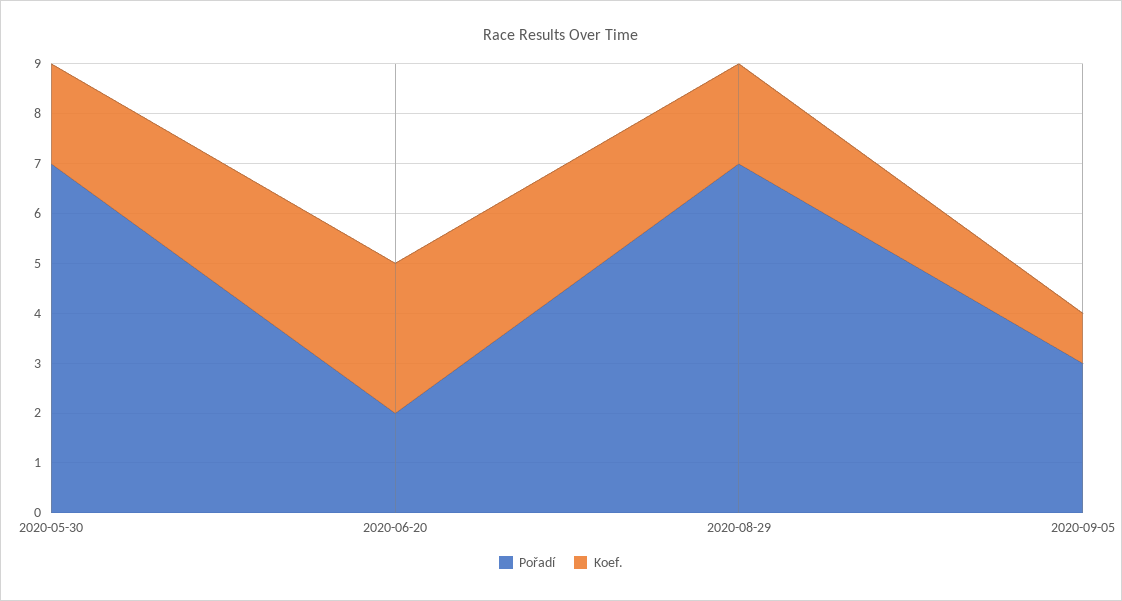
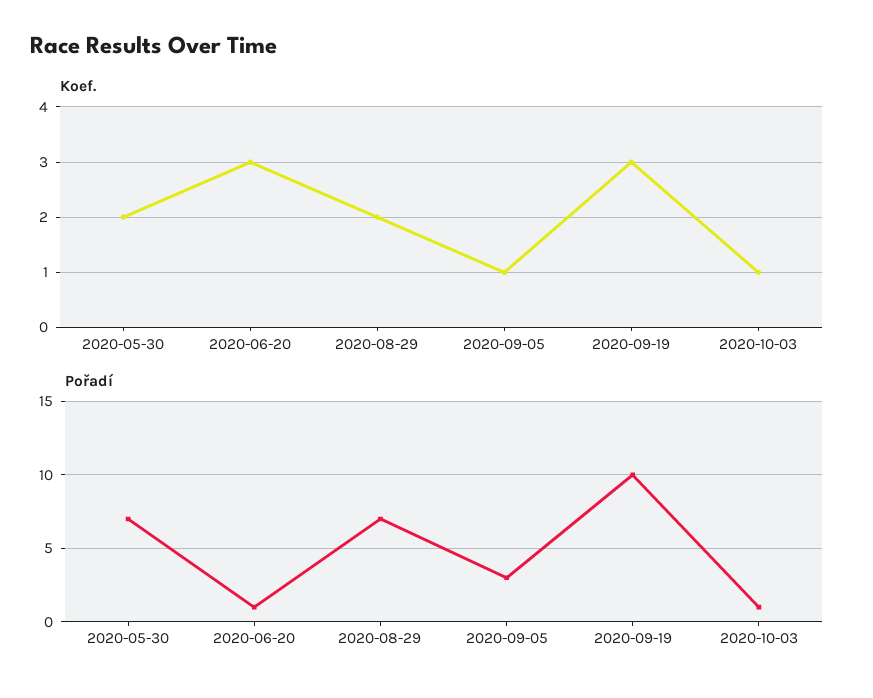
Pořadí, 2020-06-20: 2 -> 1
Koef., 2020-09-19: none -> 3
Koef., 2020-10-03: none -> 1
Pořadí, 2020-09-19: none -> 10
Pořadí, 2020-10-03: none -> 1

